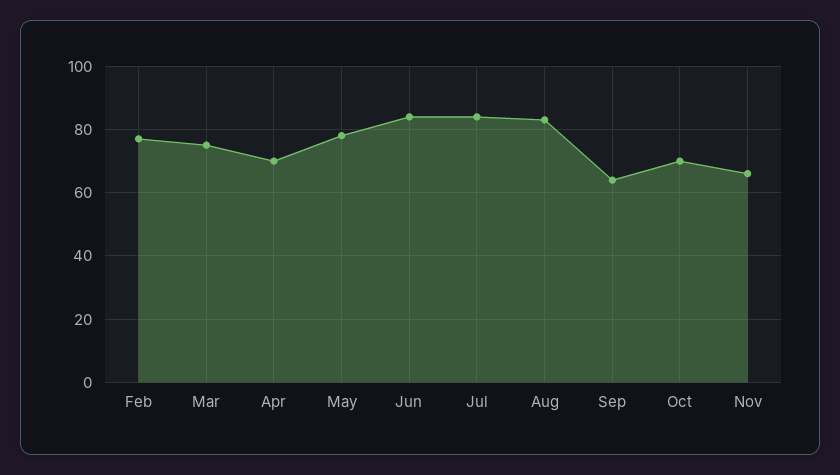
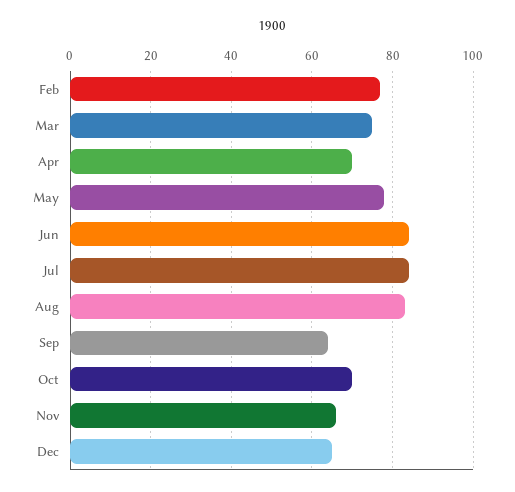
Dec: none -> 65

